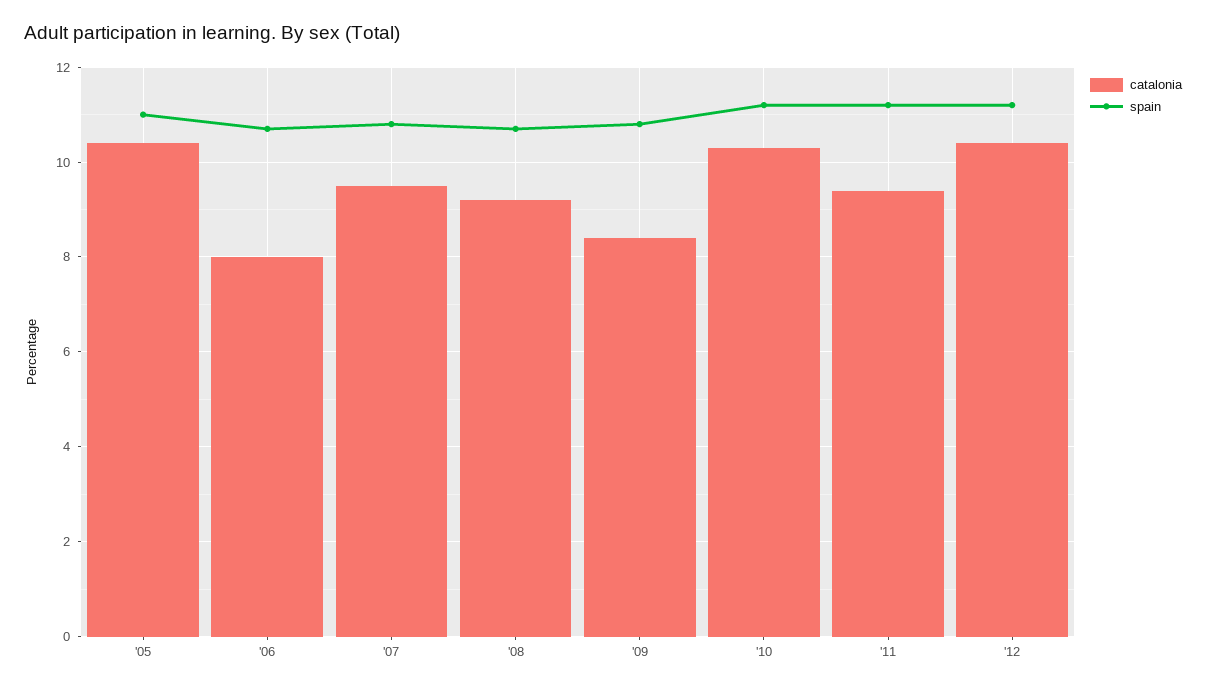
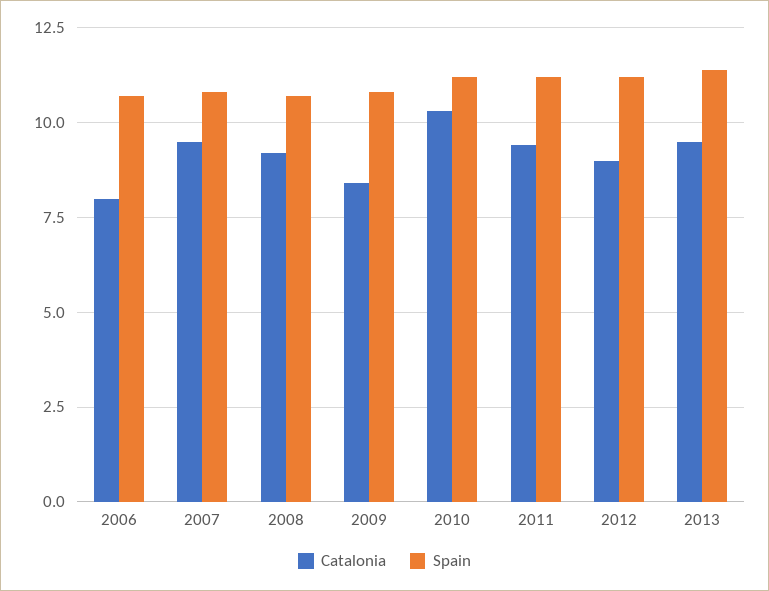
catalonia, '05: 10.5 -> none
spain, '05: 11 -> none
catalonia, '12: 10.5 -> 9
catalonia, 2013: none -> 9.5
spain, 2013: none -> 11.5

